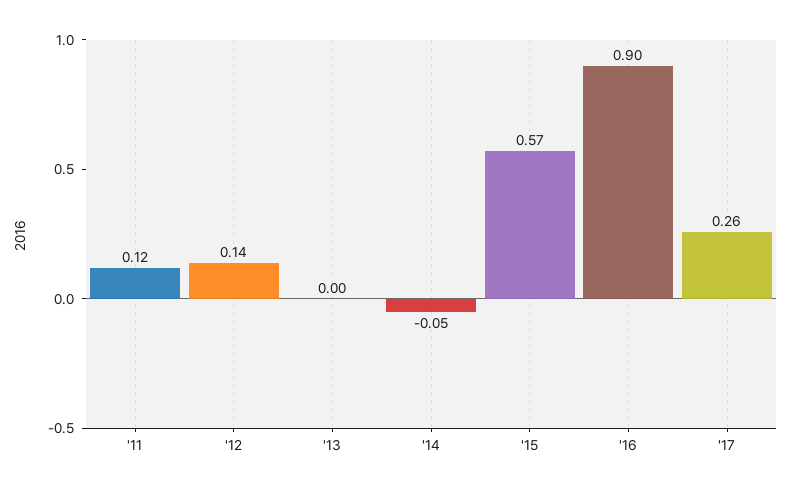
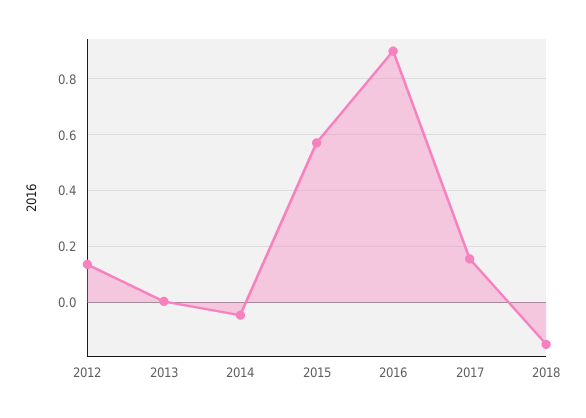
'11: 0.12 -> none
'17: 0.26 -> 0.15
2018: none -> -0.15

